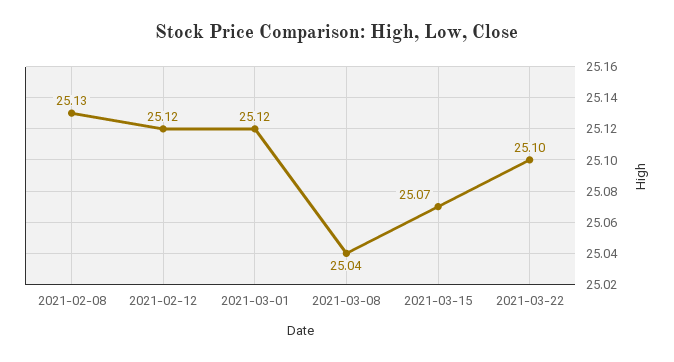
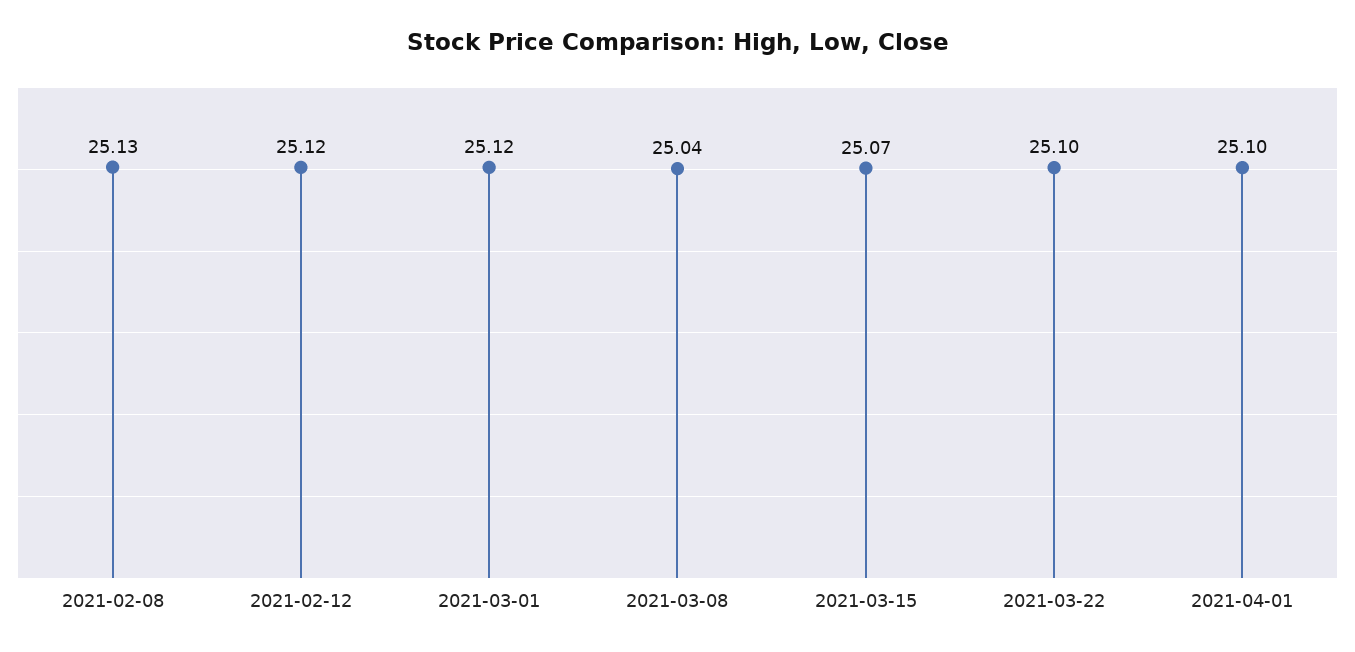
2021-04-01: none -> 25.1

